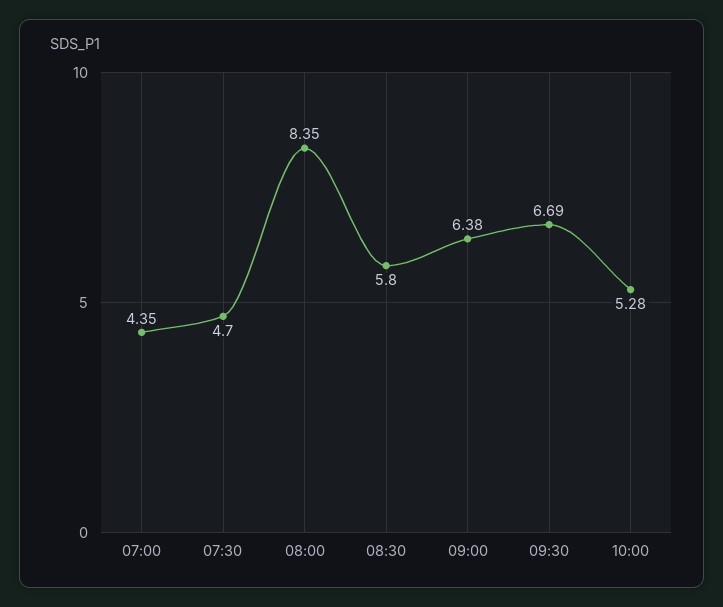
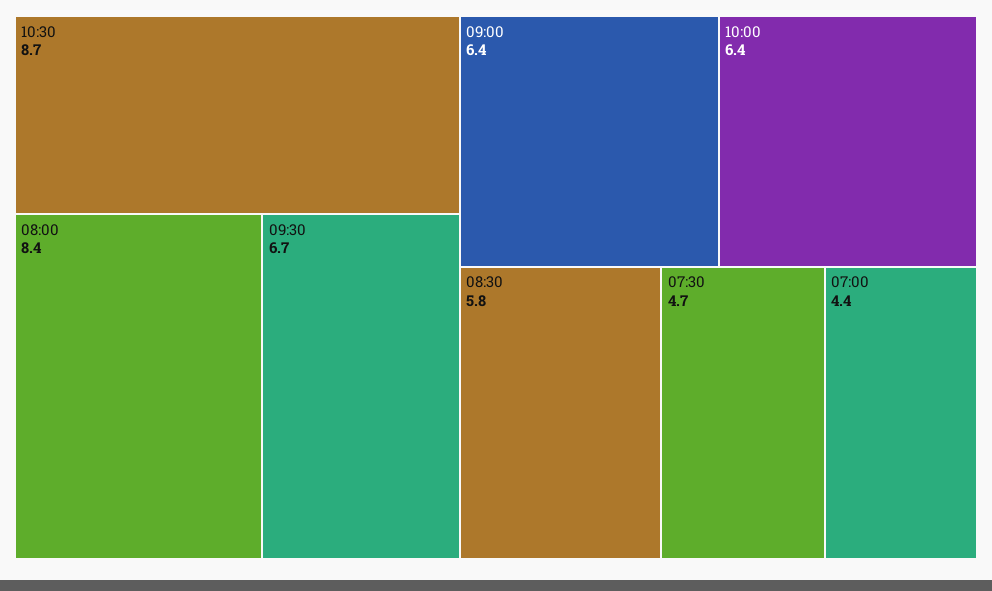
10:00: 5.28 -> 6.4
10:30: none -> 8.7

